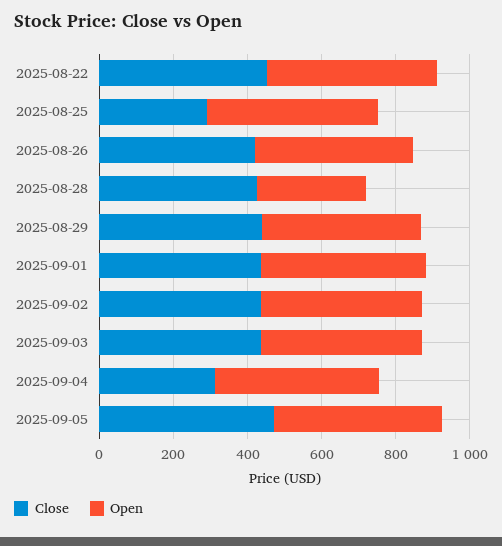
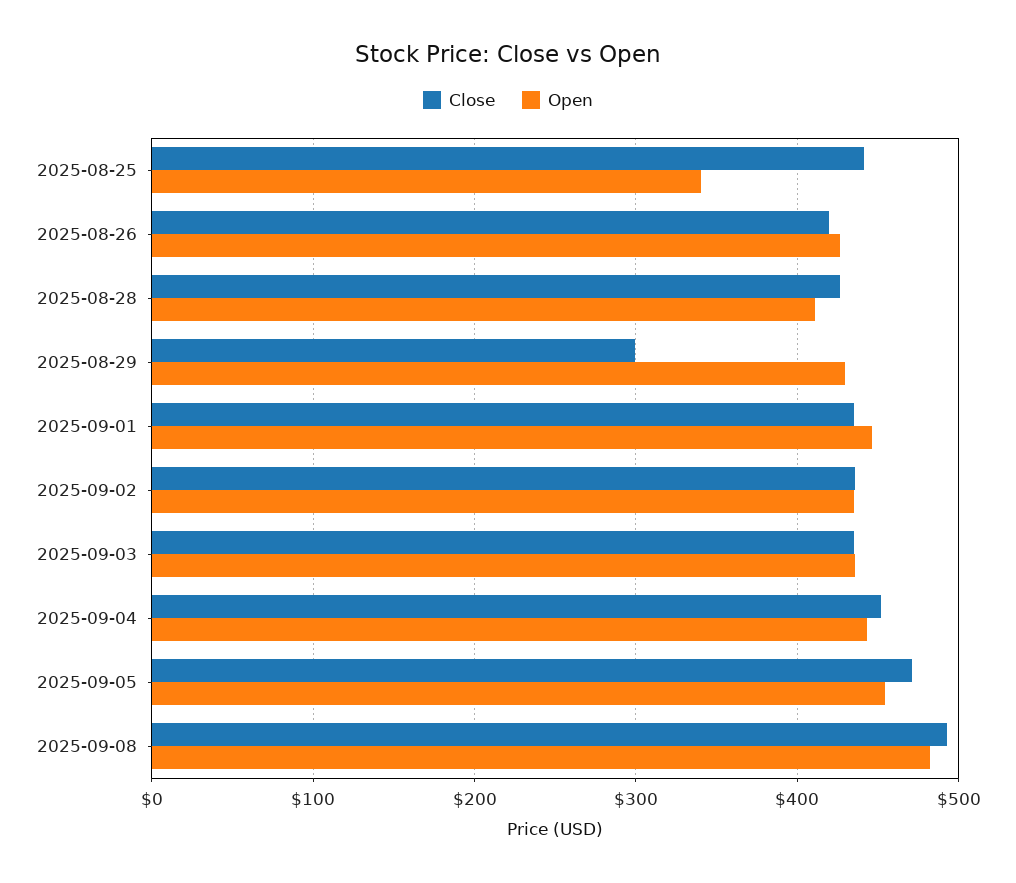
Close, 2025-08-22: 450 -> none
Open, 2025-08-22: 450 -> none
Close, 2025-08-25: 300 -> 440
Open, 2025-08-25: 450 -> 340
Open, 2025-08-28: 300 -> 410
Close, 2025-08-29: 450 -> 300
Close, 2025-09-04: 300 -> 450
Close, 2025-09-08: none -> 490
Open, 2025-09-08: none -> 480

